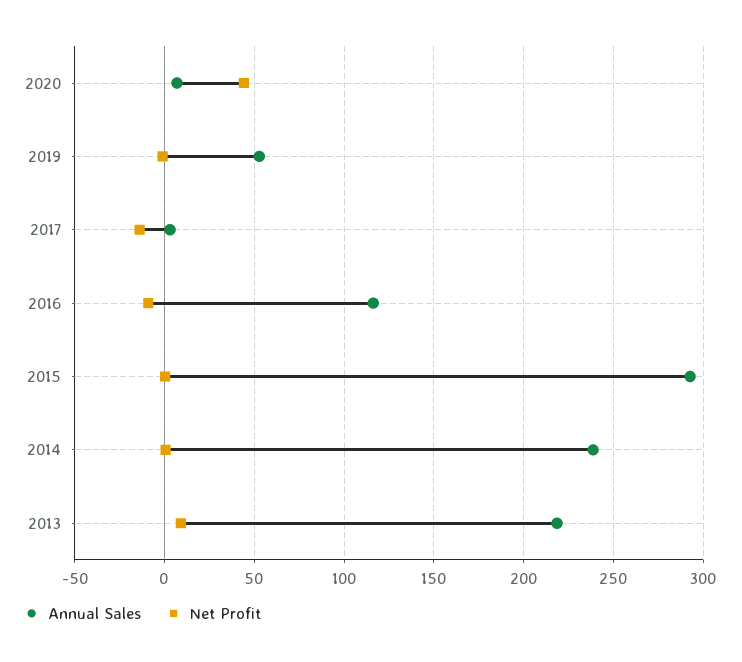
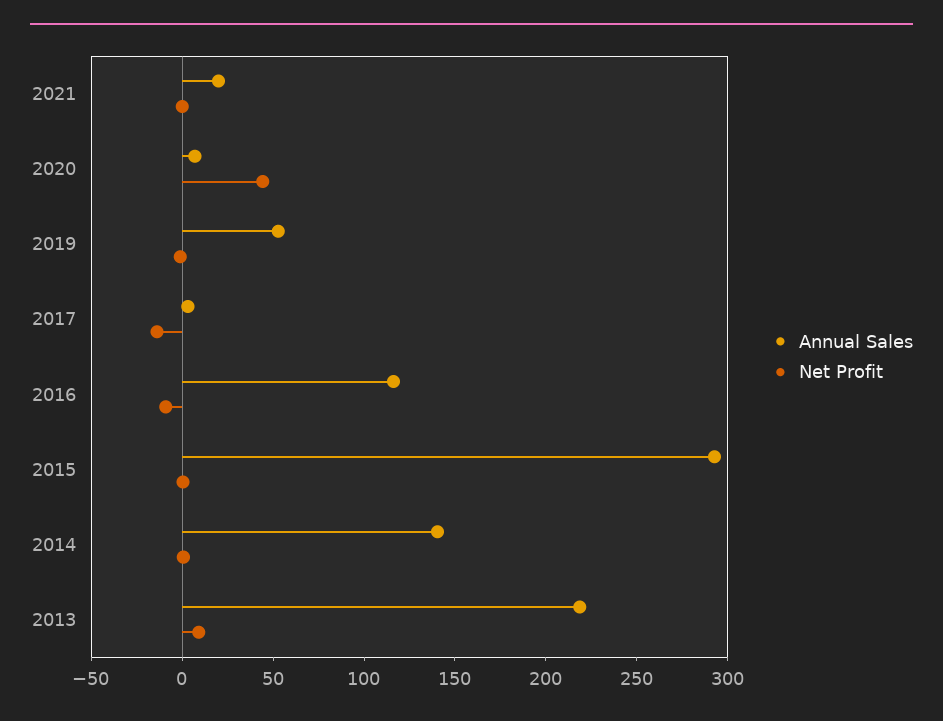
Annual Sales, 2014: 240 -> 140
Annual Sales, 2021: none -> 20
Net Profit, 2021: none -> 0

